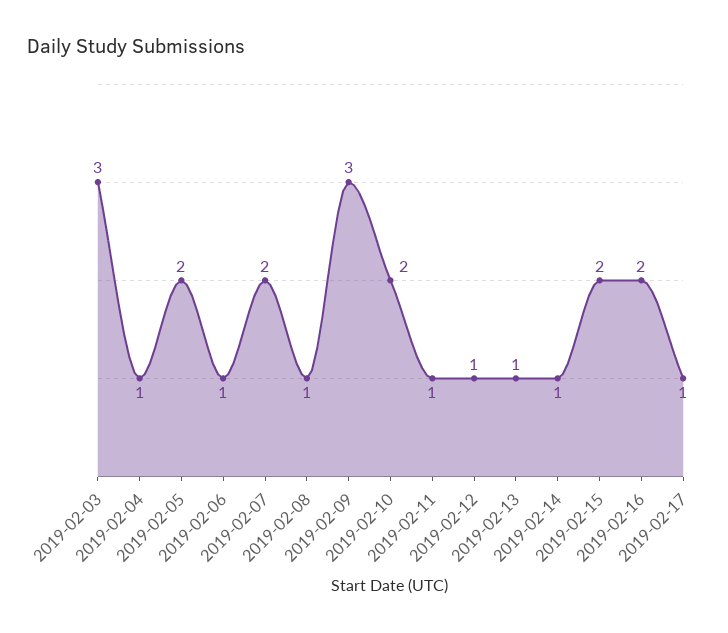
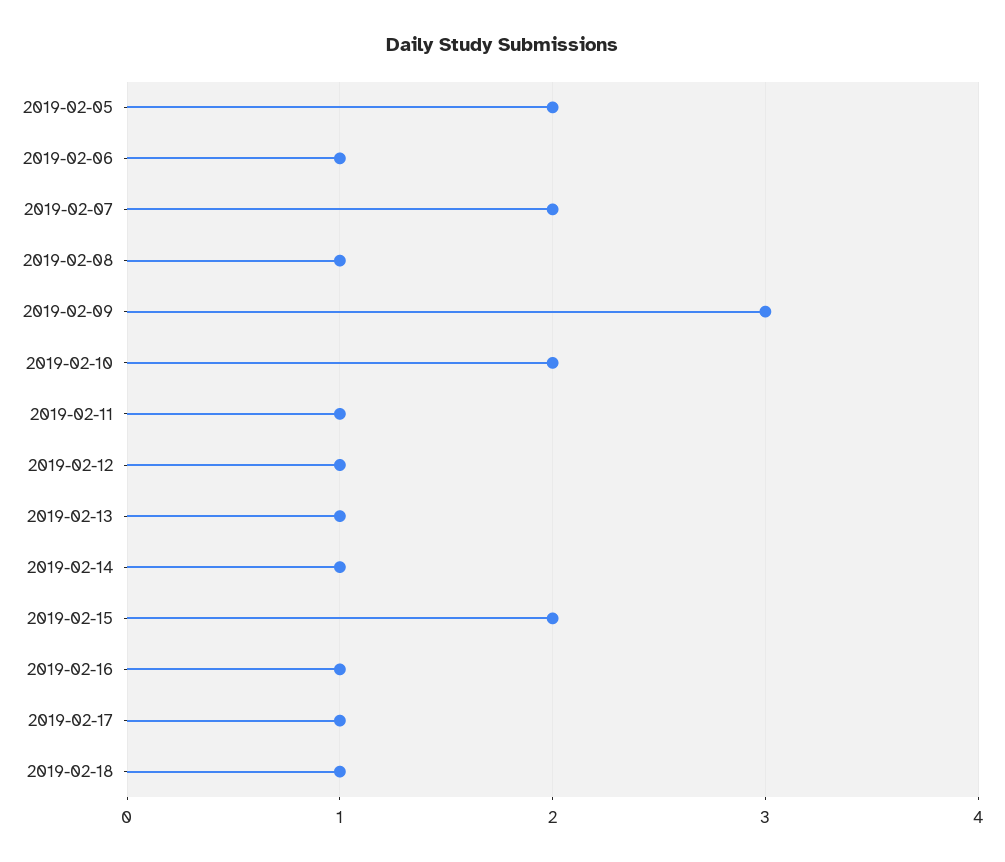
2019-02-03: 3 -> none
2019-02-04: 1 -> none
2019-02-16: 2 -> 1
2019-02-18: none -> 1

